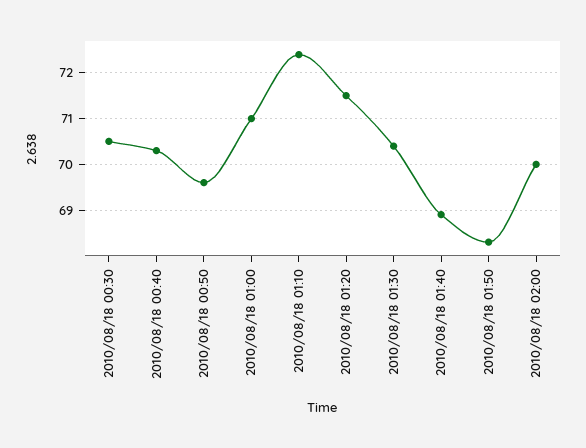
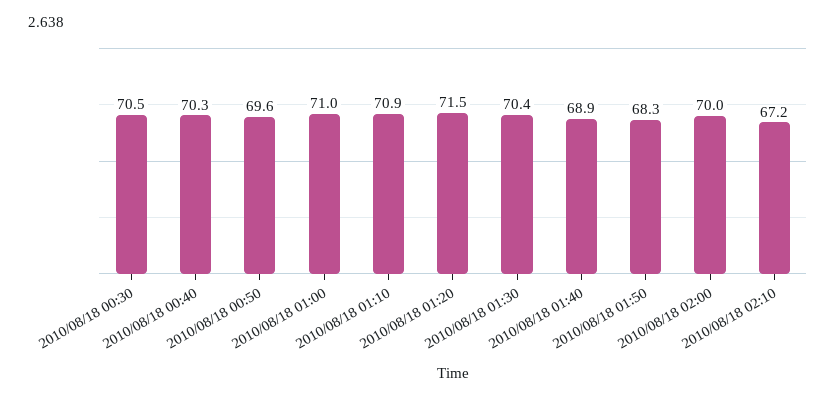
2010/08/18 01:10: 72.5 -> 70.9
2010/08/18 02:10: none -> 67.2

